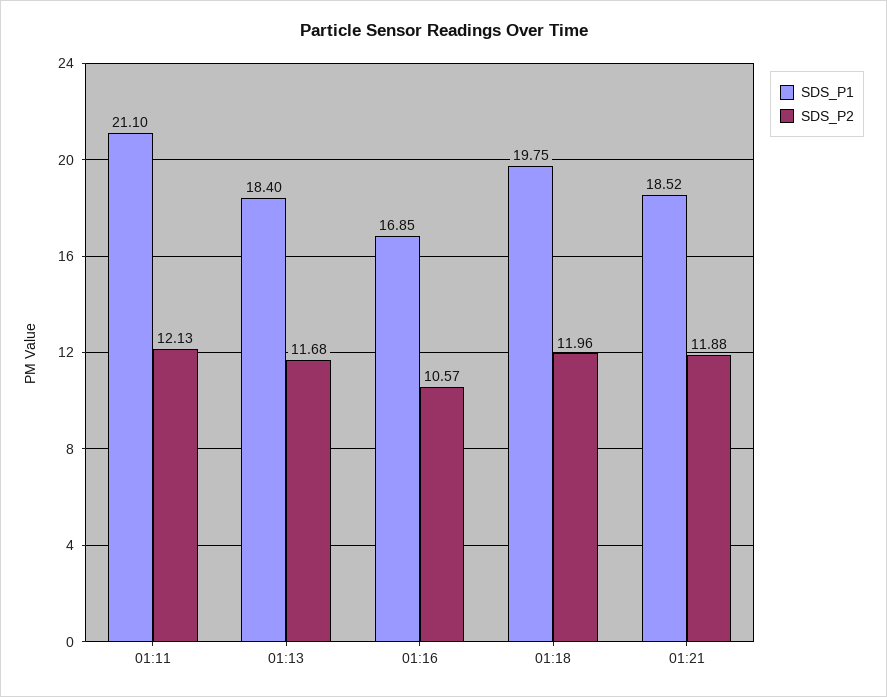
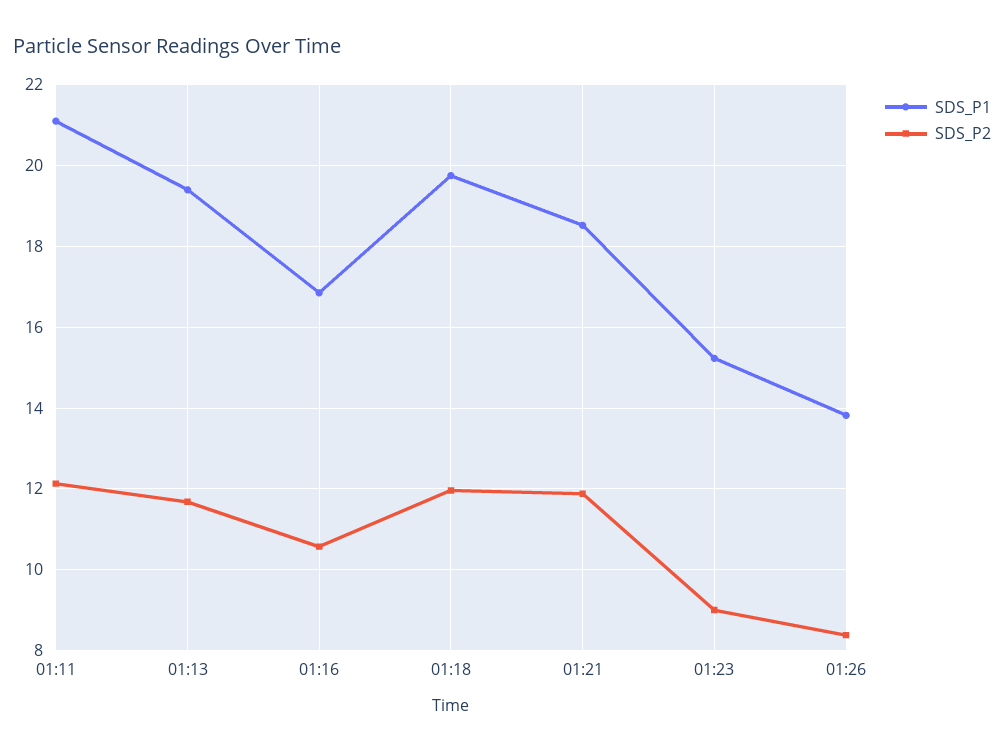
SDS_P1, 01:13: 18.4 -> 19.4
SDS_P1, 01:23: none -> 15.2
SDS_P2, 01:23: none -> 9
SDS_P1, 01:26: none -> 13.8
SDS_P2, 01:26: none -> 8.4

